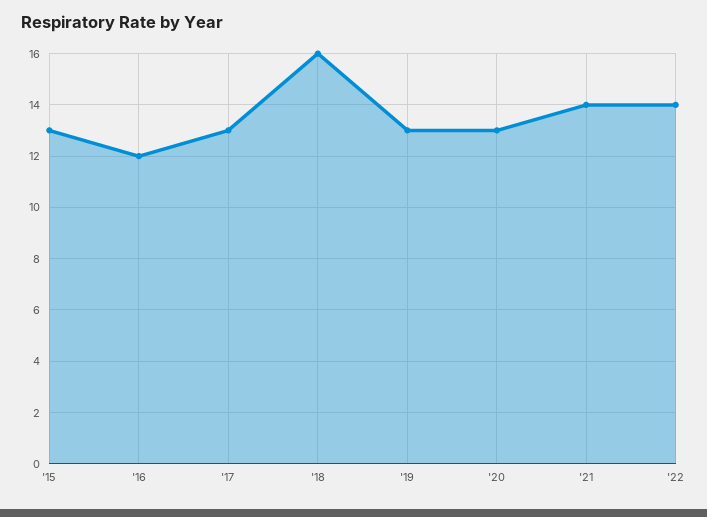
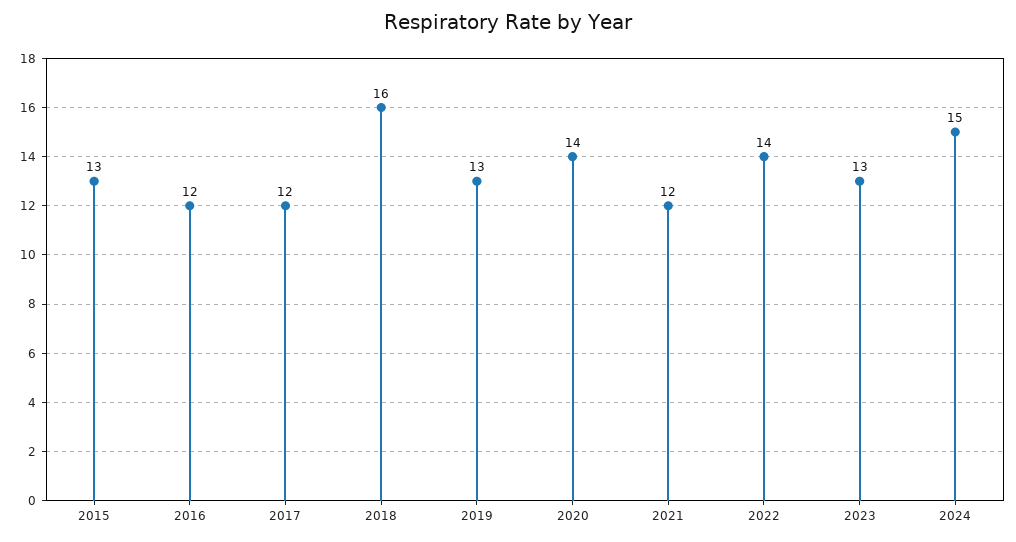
'17: 13 -> 12
'20: 13 -> 14
'21: 14 -> 12
2023: none -> 13
2024: none -> 15

